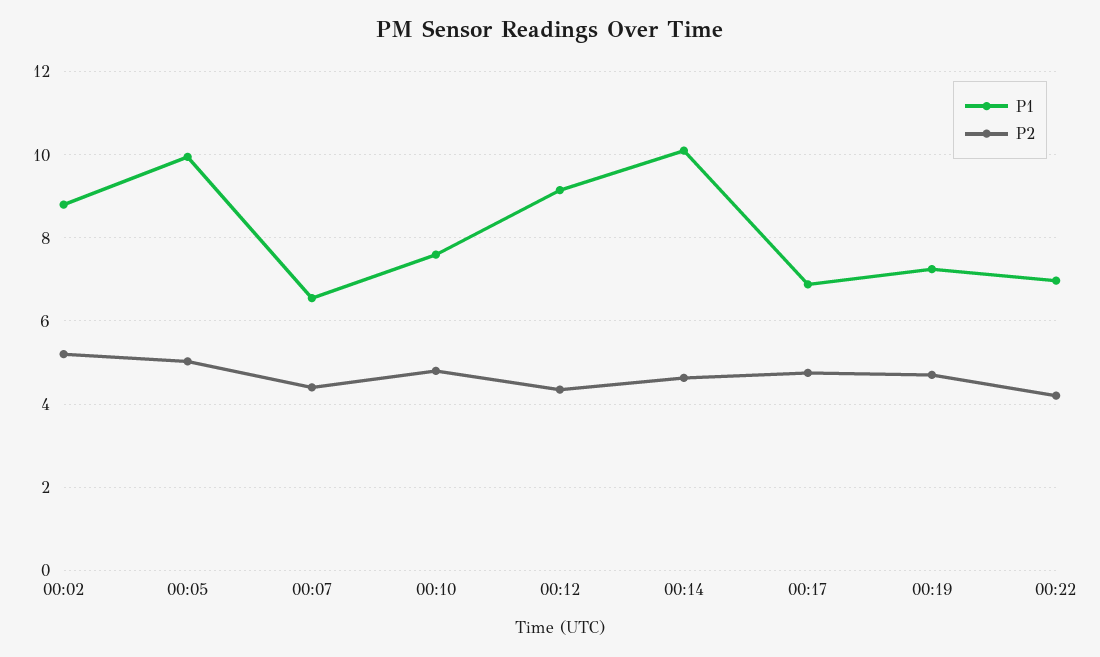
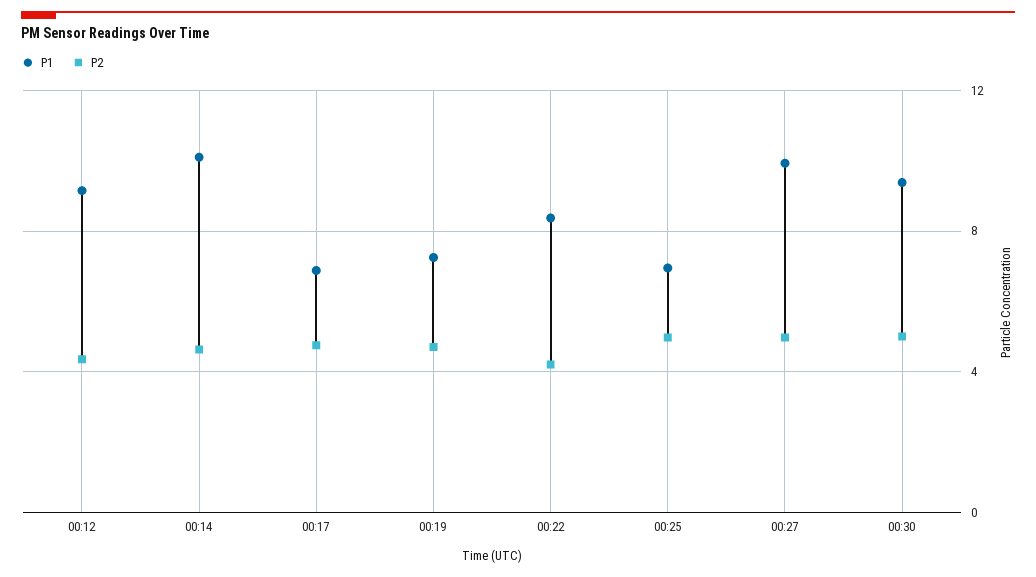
P1, 00:02: 8.8 -> none
P2, 00:02: 5.2 -> none
P1, 00:05: 10 -> none
P2, 00:05: 5 -> none
P1, 00:07: 6.6 -> none
P2, 00:07: 4.4 -> none
P1, 00:10: 7.6 -> none
P2, 00:10: 4.8 -> none
P1, 00:22: 7 -> 8.5
P1, 00:25: none -> 7
P2, 00:25: none -> 5
P1, 00:27: none -> 10
P2, 00:27: none -> 5
P1, 00:30: none -> 9.5
P2, 00:30: none -> 5

